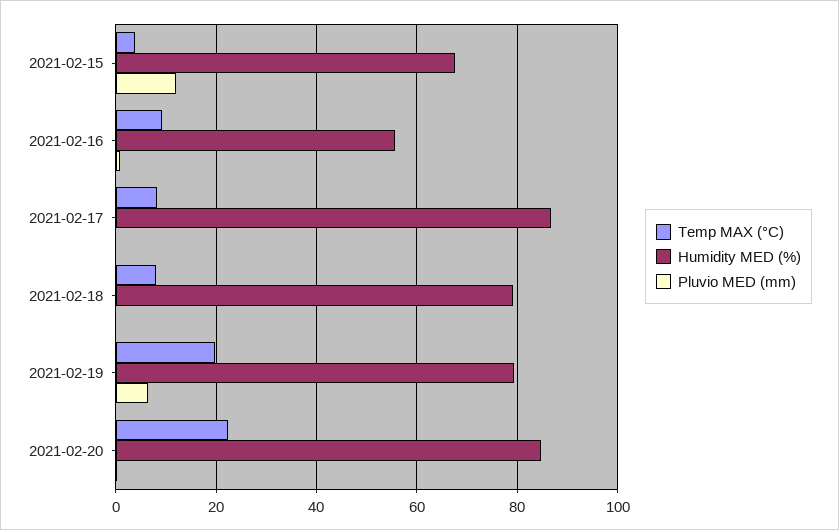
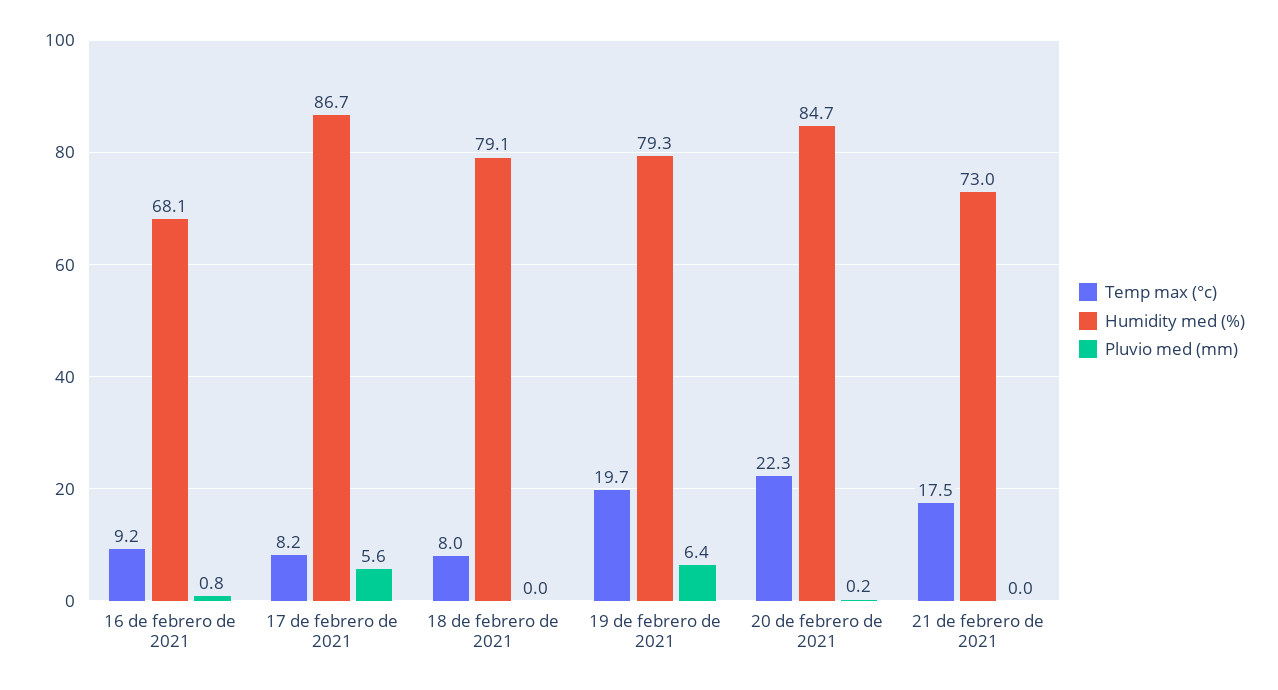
Temp MAX (°C), 2021-02-15: 4 -> none
Humidity MED (%), 2021-02-15: 68 -> none
Pluvio MED (mm), 2021-02-15: 12 -> none
Humidity MED (%), 2021-02-16: 56 -> 68.1
Pluvio MED (mm), 2021-02-17: 0 -> 5.6
Temp MAX (°C), 21 de febrero de 2021: none -> 17.5
Humidity MED (%), 21 de febrero de 2021: none -> 73
Pluvio MED (mm), 21 de febrero de 2021: none -> 0

